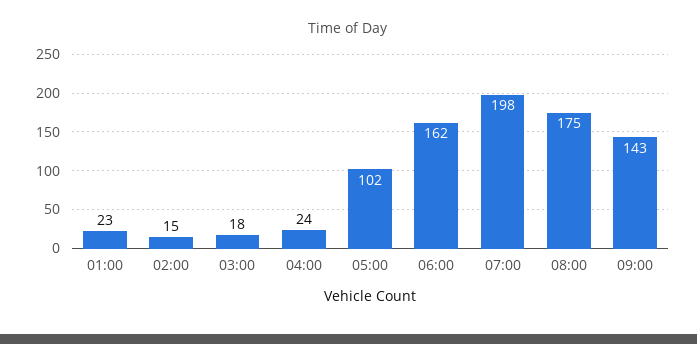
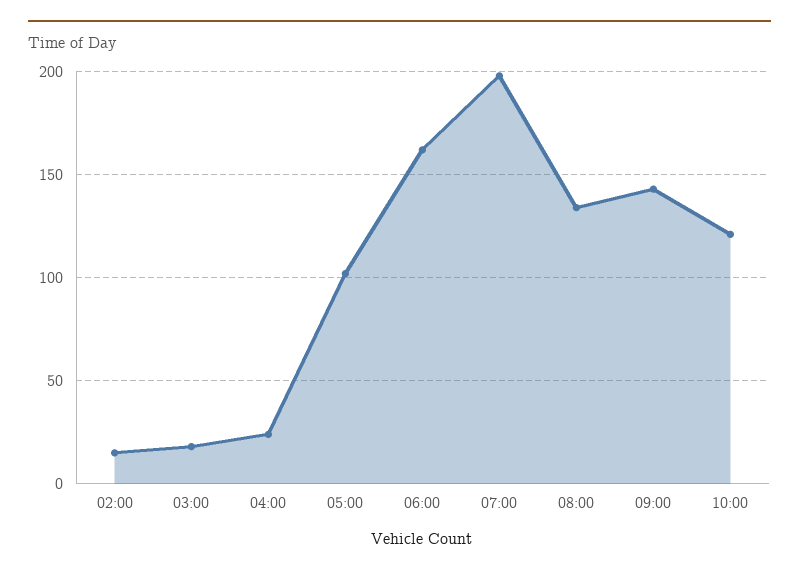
01:00: 23 -> none
08:00: 175 -> 135
10:00: none -> 120

